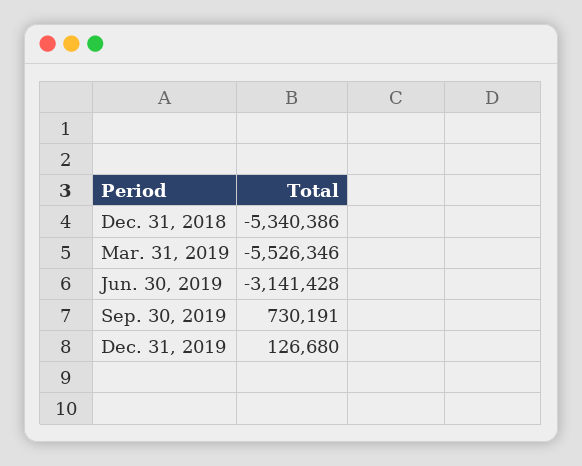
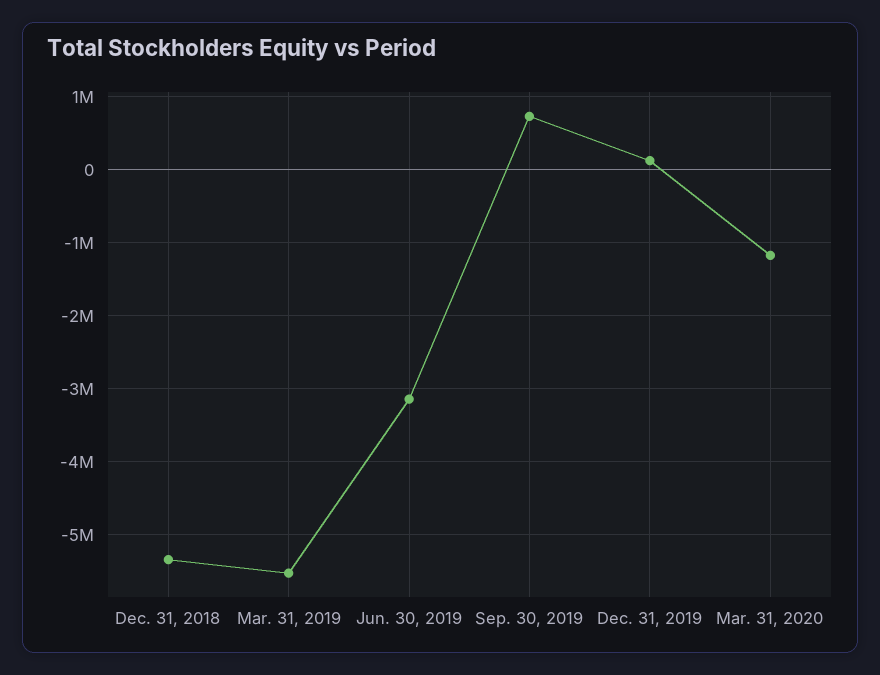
Mar. 31, 2020: none -> -1200000

